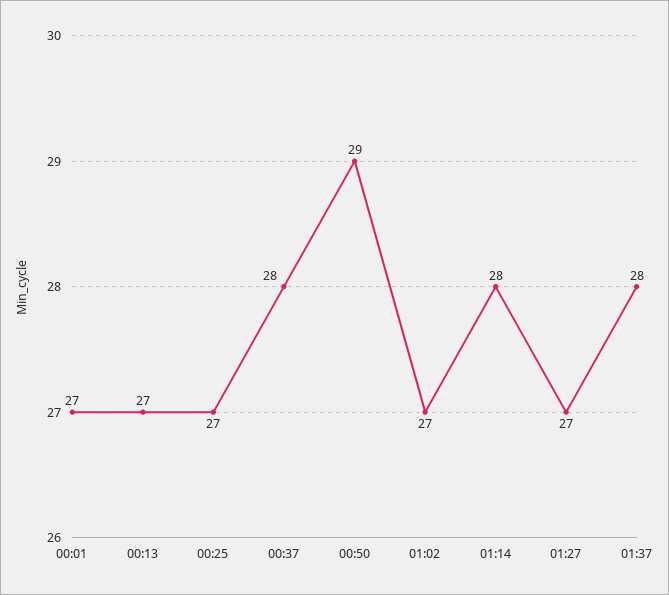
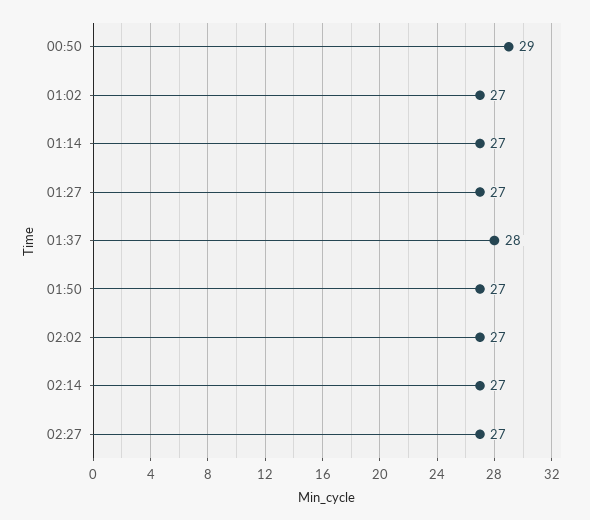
00:01: 27 -> none
00:13: 27 -> none
00:25: 27 -> none
00:37: 28 -> none
01:14: 28 -> 27
01:50: none -> 27
02:02: none -> 27
02:14: none -> 27
02:27: none -> 27

